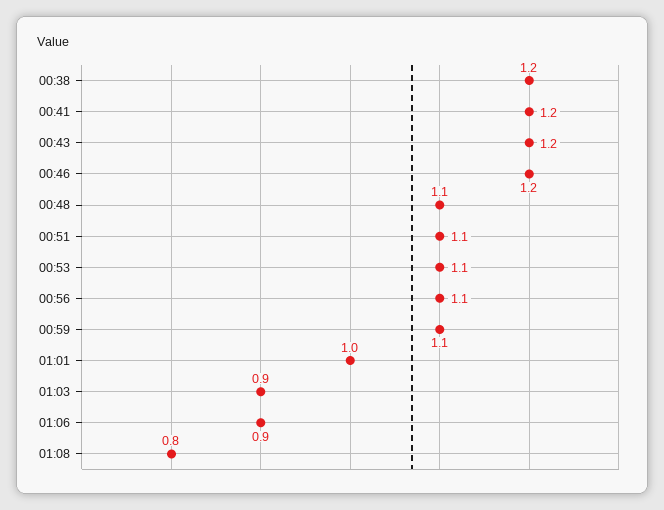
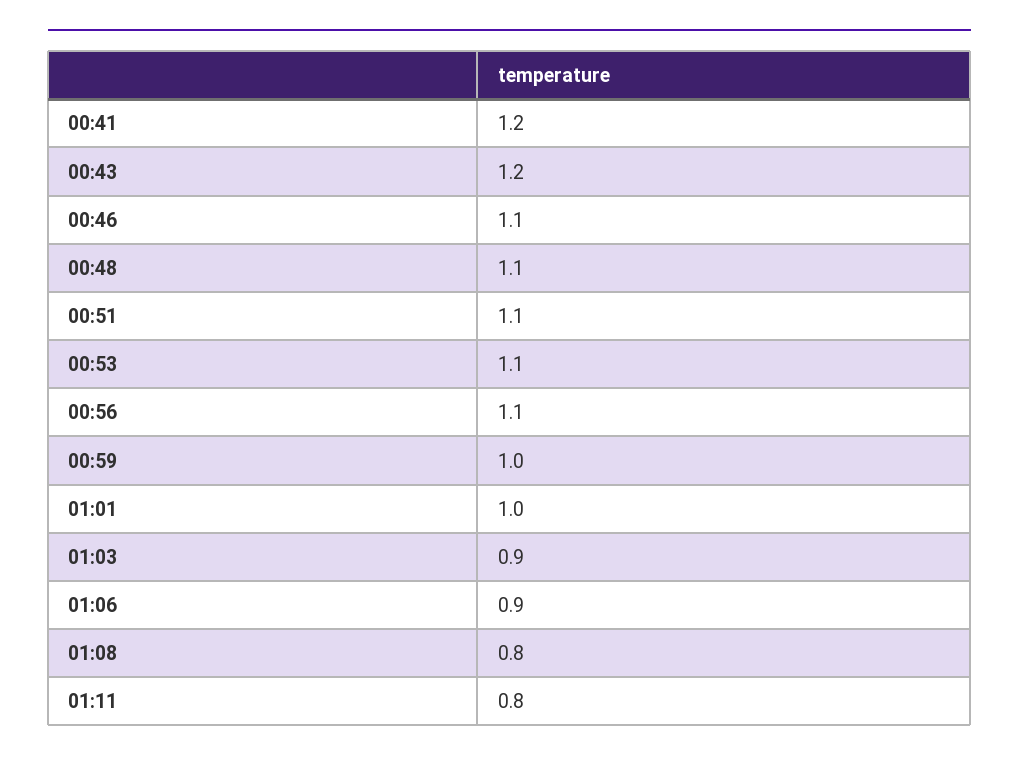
00:38: 1.2 -> none
00:46: 1.2 -> 1.1
00:59: 1.1 -> 1
01:11: none -> 0.8

